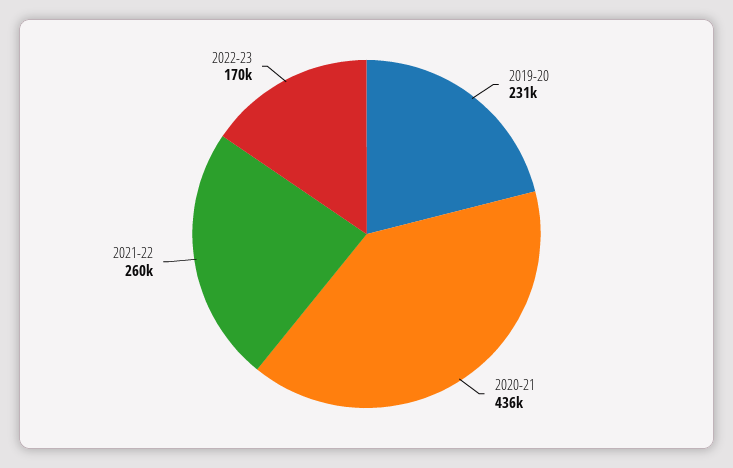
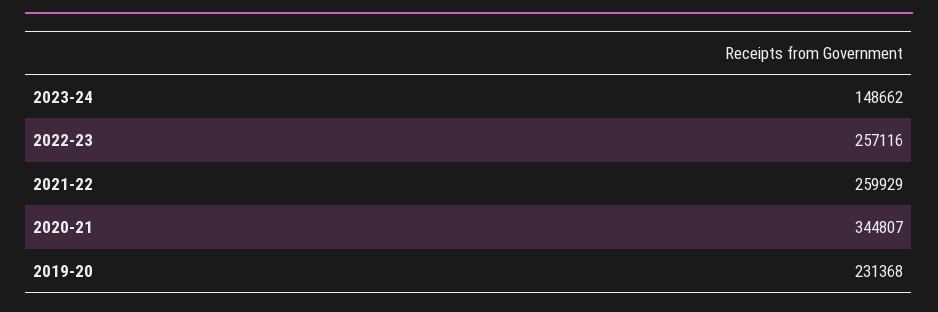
2020-21: 436000 -> 344807
2022-23: 170000 -> 257116
2023-24: none -> 148662

